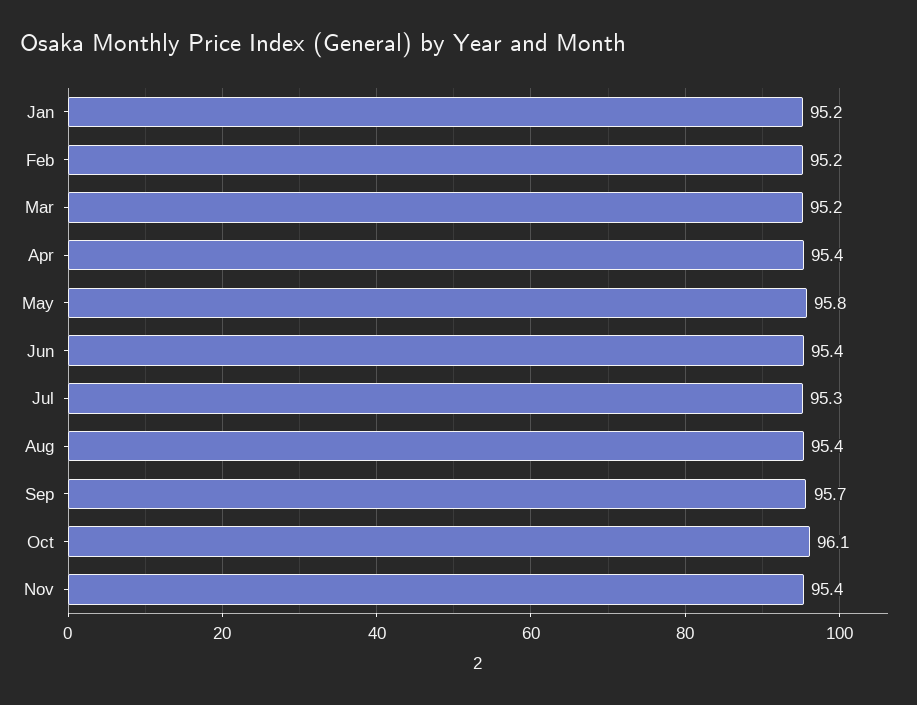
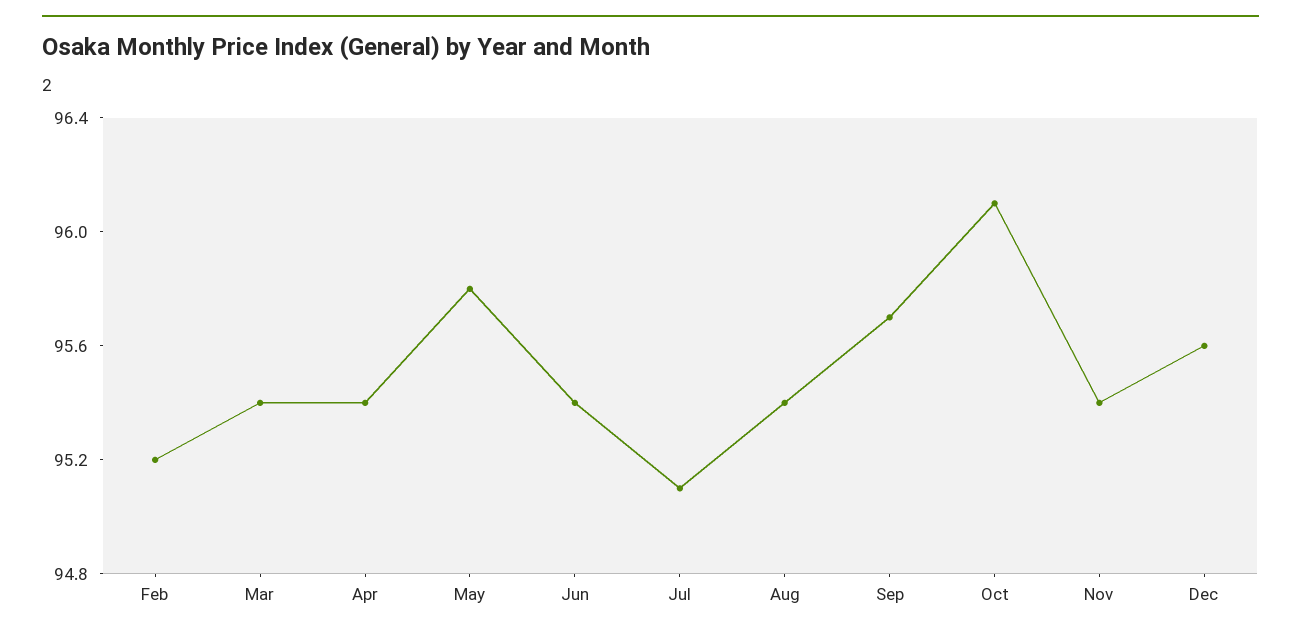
Jan: 95.2 -> none
Mar: 95.2 -> 95.4
Jul: 95.3 -> 95.1
Dec: none -> 95.6

